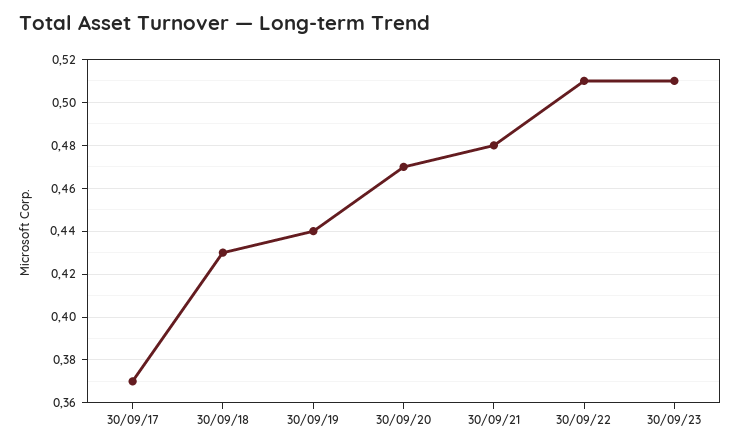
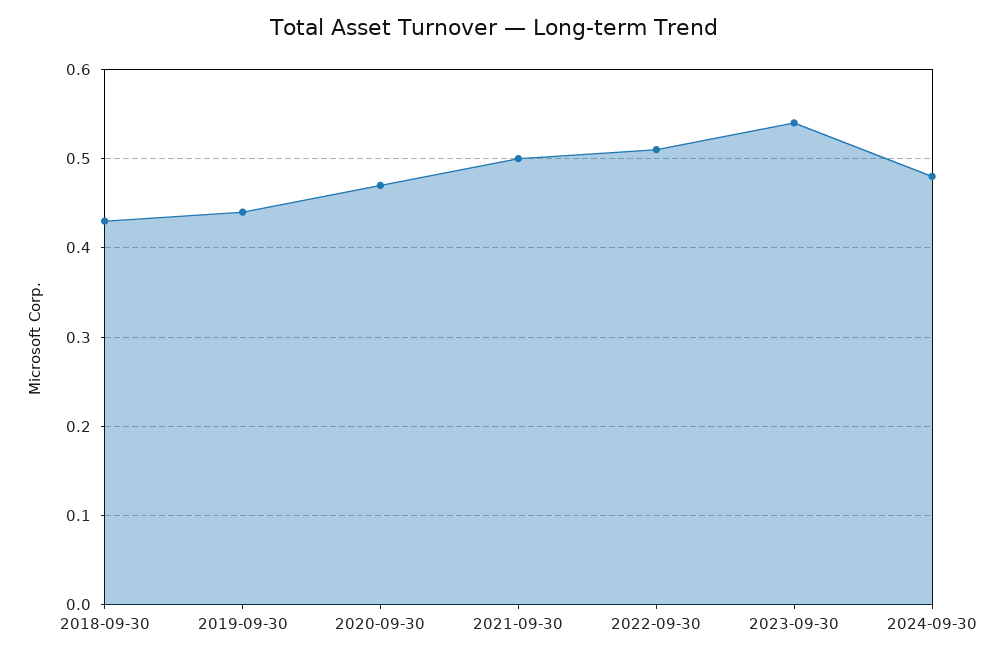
30/09/17: 0.37 -> none
30/09/21: 0.48 -> 0.5
30/09/23: 0.51 -> 0.54
2024-09-30: none -> 0.48

